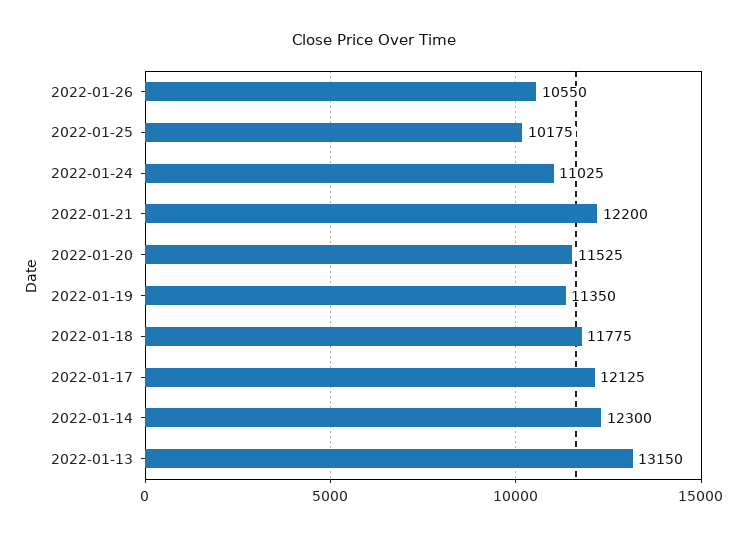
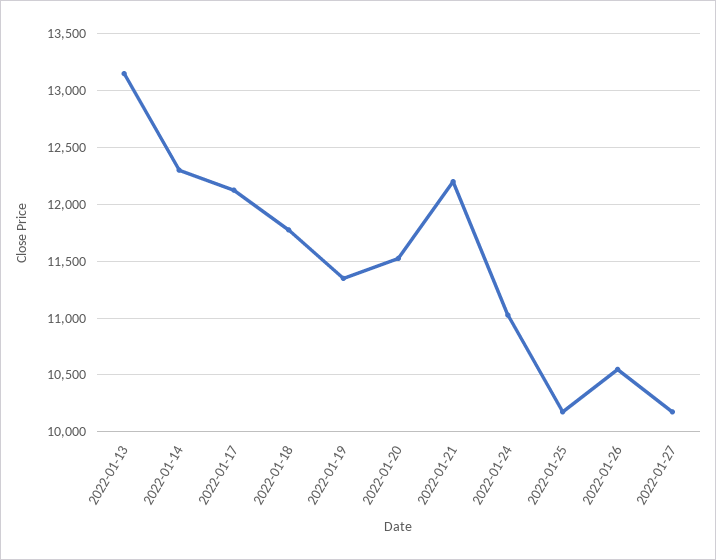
2022-01-27: none -> 10200

